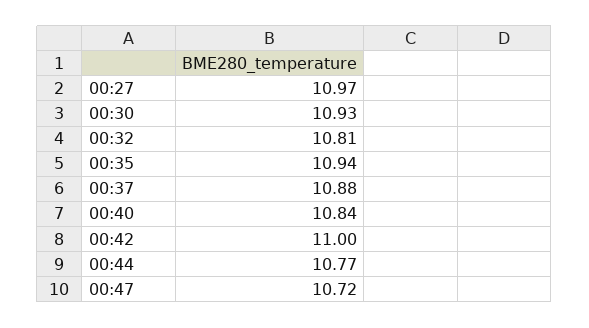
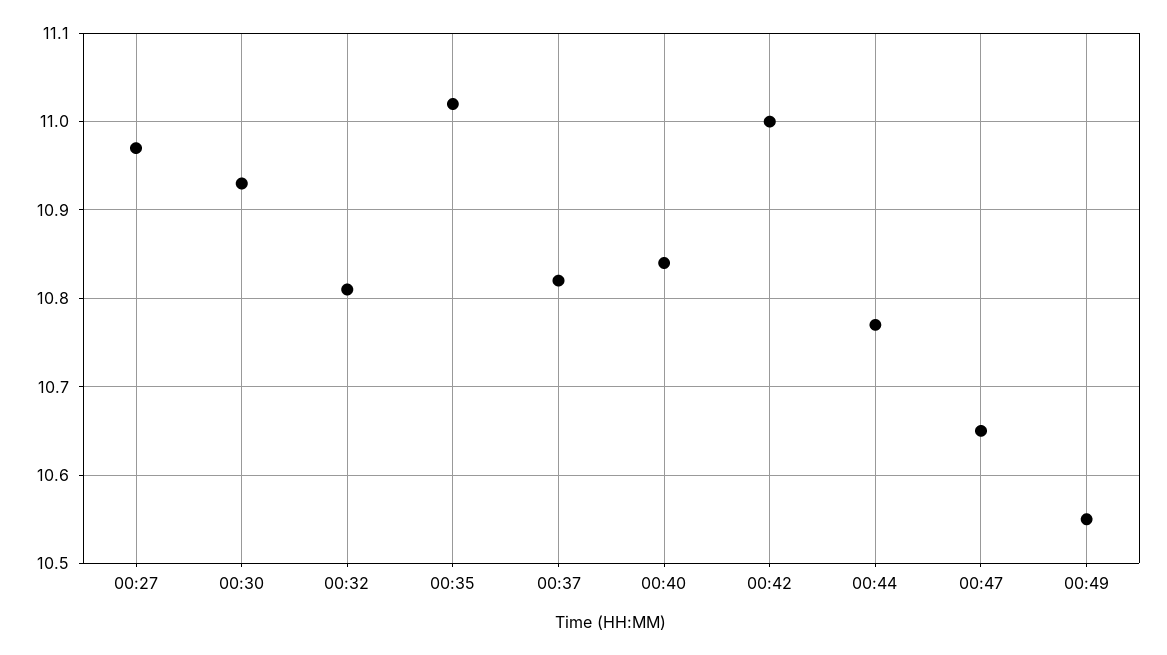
00:35: 10.94 -> 11.02
00:37: 10.88 -> 10.82
00:47: 10.72 -> 10.65
00:49: none -> 10.55

